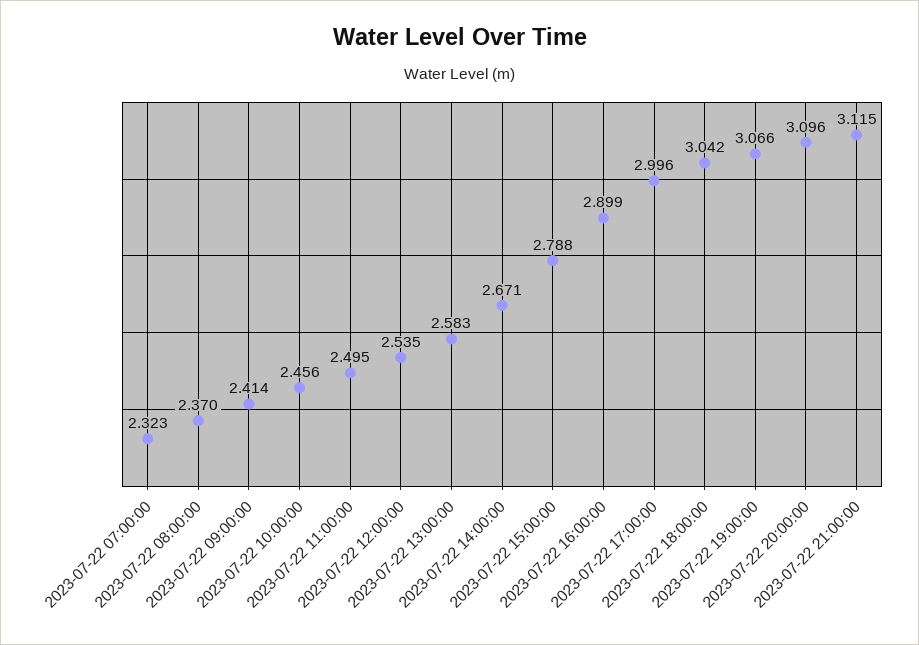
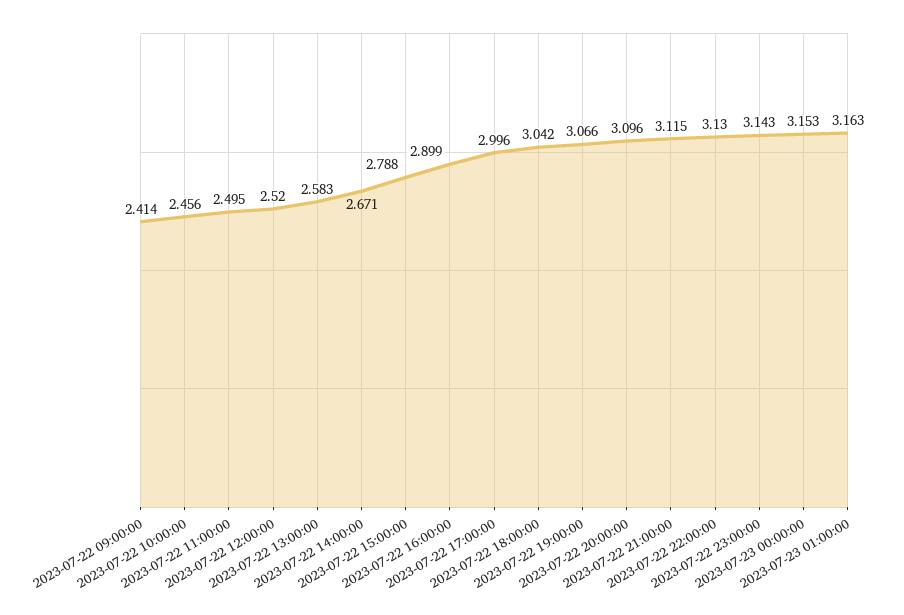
2023-07-22 07:00:00: 2.323 -> none
2023-07-22 08:00:00: 2.37 -> none
2023-07-22 12:00:00: 2.535 -> 2.52
2023-07-22 22:00:00: none -> 3.13
2023-07-22 23:00:00: none -> 3.143
2023-07-23 00:00:00: none -> 3.153
2023-07-23 01:00:00: none -> 3.163

